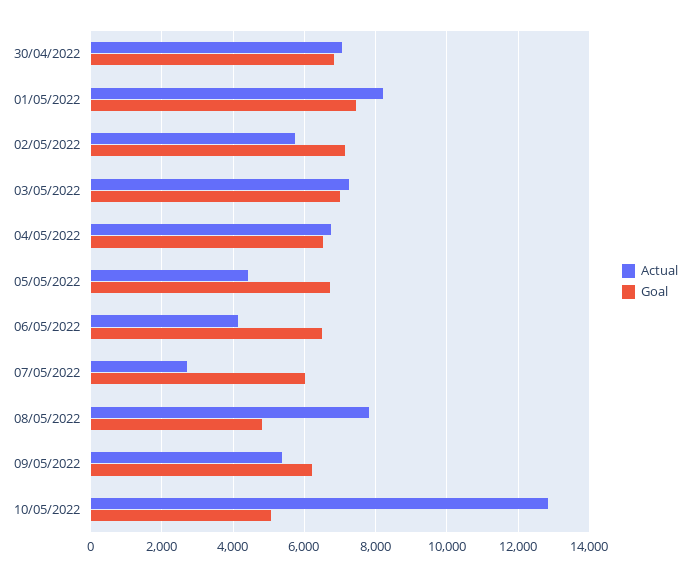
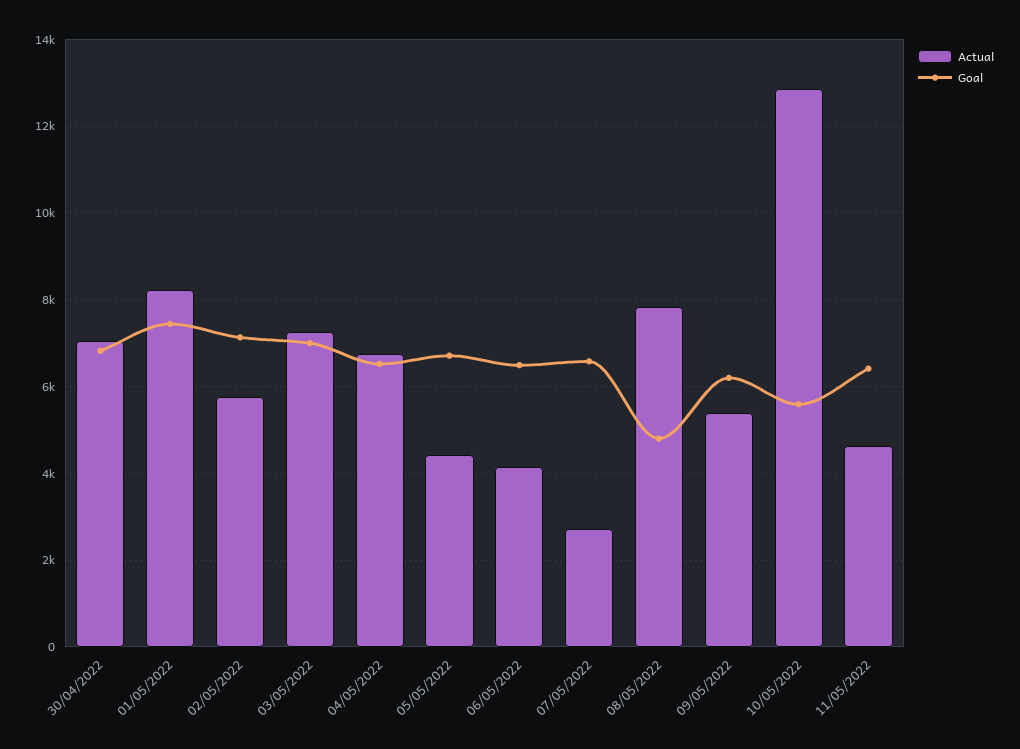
Goal, 07/05/2022: 6000 -> 6600
Goal, 10/05/2022: 5000 -> 5600
Actual, 11/05/2022: none -> 4600
Goal, 11/05/2022: none -> 6400

